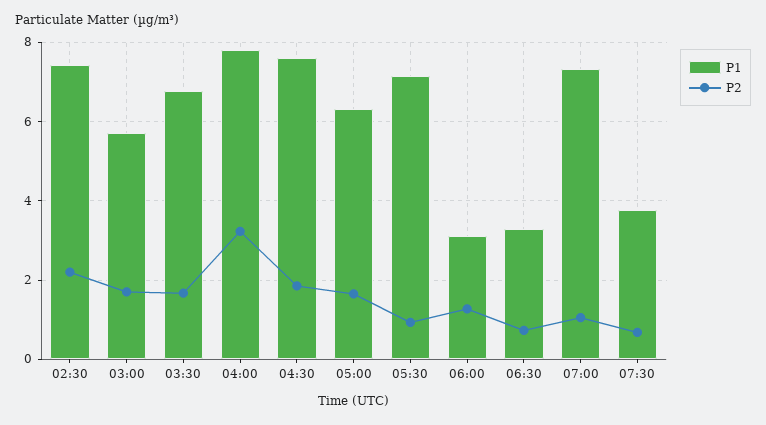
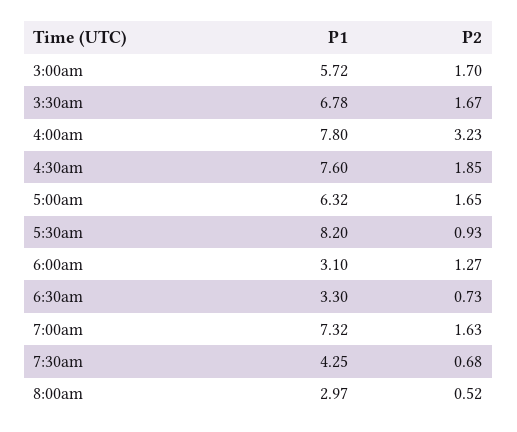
P1, 02:30: 7.4 -> none
P2, 02:30: 2.2 -> none
P1, 05:30: 7.2 -> 8.2
P2, 07:00: 1 -> 1.63
P1, 07:30: 3.8 -> 4.25
P1, 8:00am: none -> 2.97
P2, 8:00am: none -> 0.52

